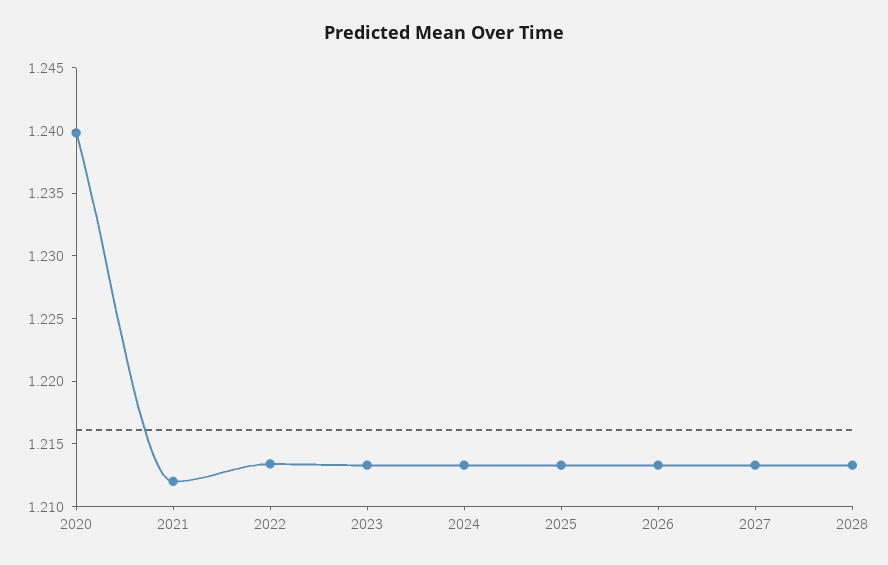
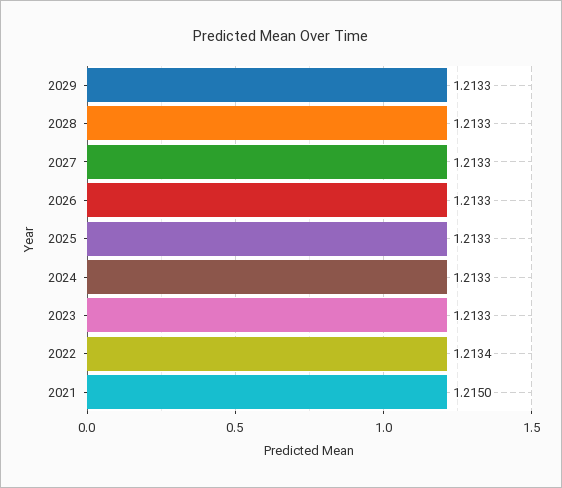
2020: 1.24 -> none
2021: 1.212 -> 1.215
2029: none -> 1.2133

